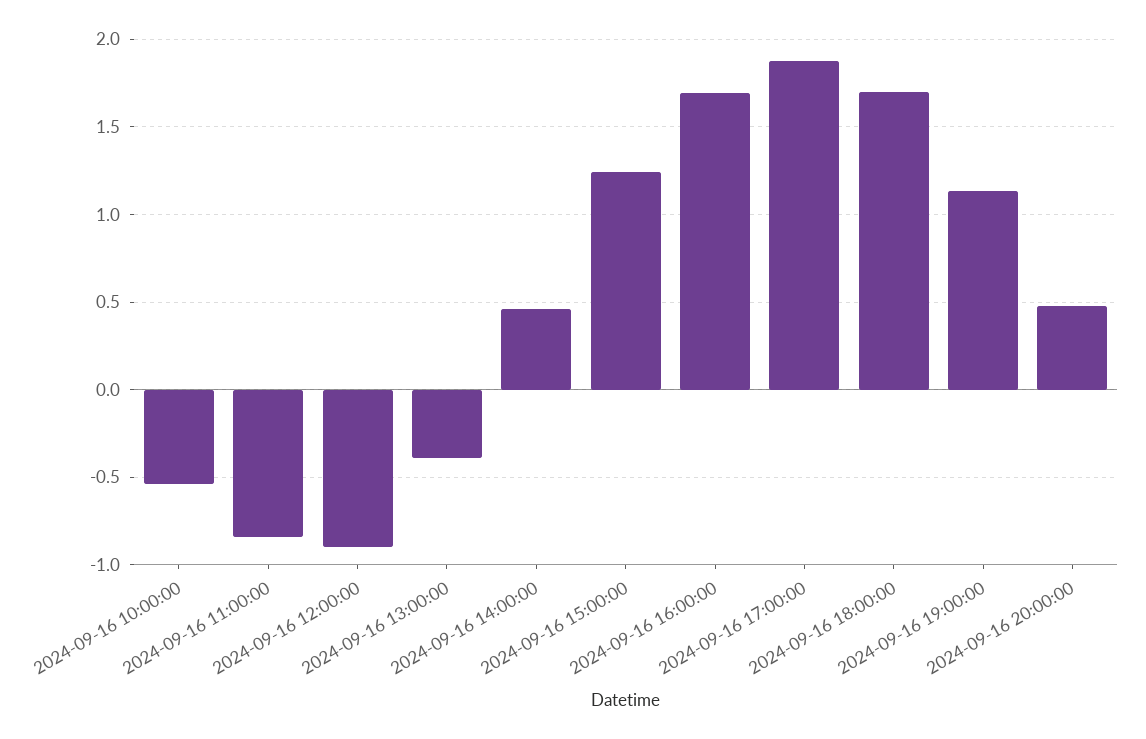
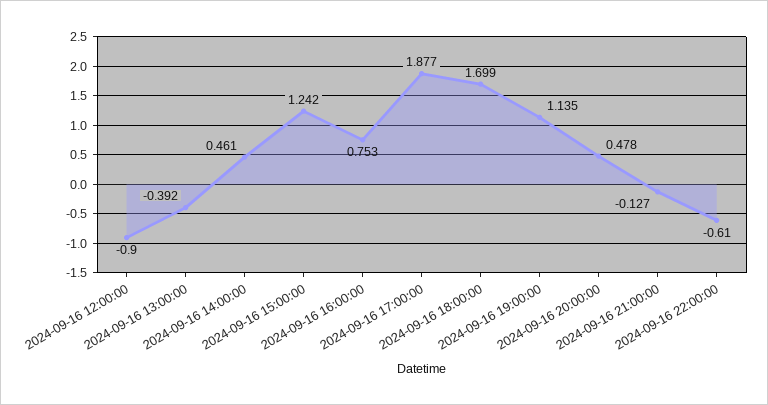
2024-09-16 10:00:00: -0.55 -> none
2024-09-16 11:00:00: -0.85 -> none
2024-09-16 16:00:00: 1.7 -> 0.753
2024-09-16 21:00:00: none -> -0.127
2024-09-16 22:00:00: none -> -0.61

